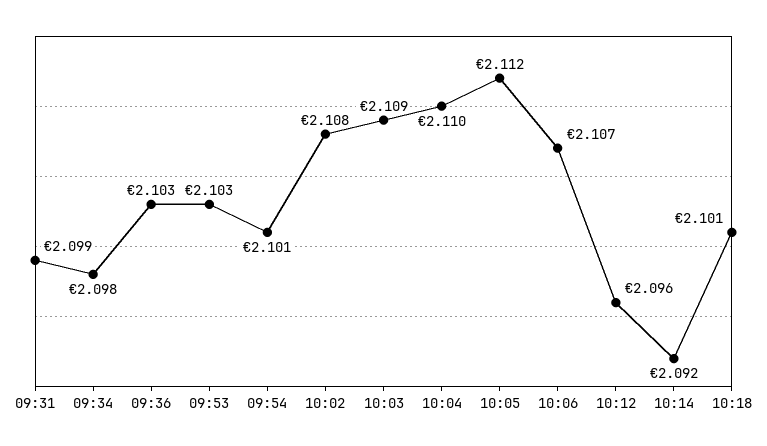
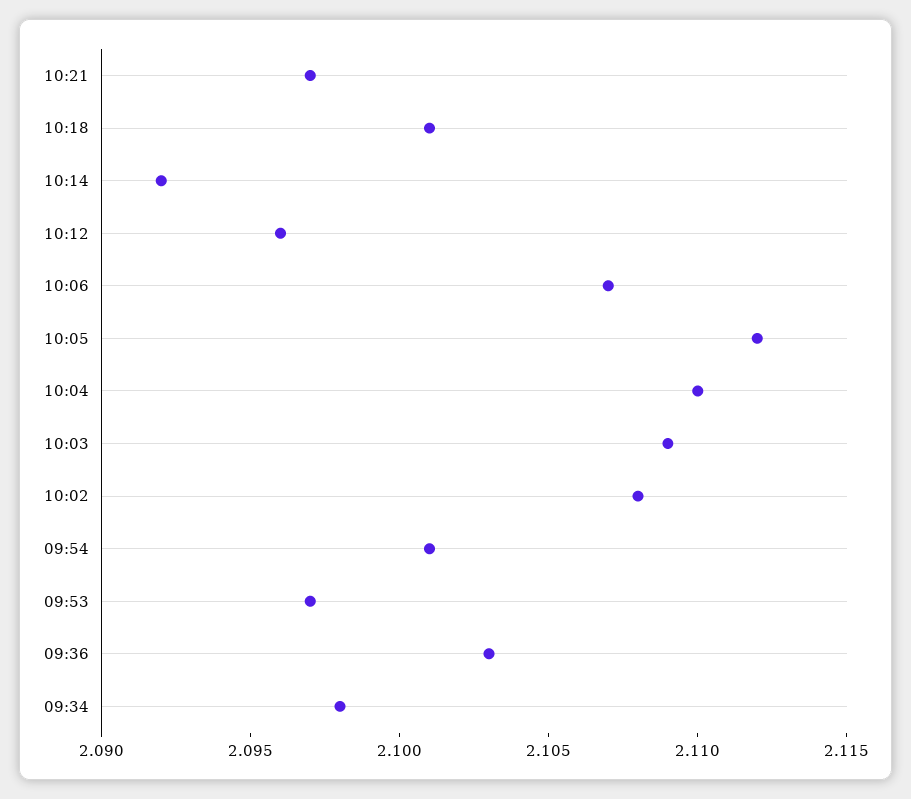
09:31: 2.099 -> none
09:53: 2.103 -> 2.097
10:21: none -> 2.097

